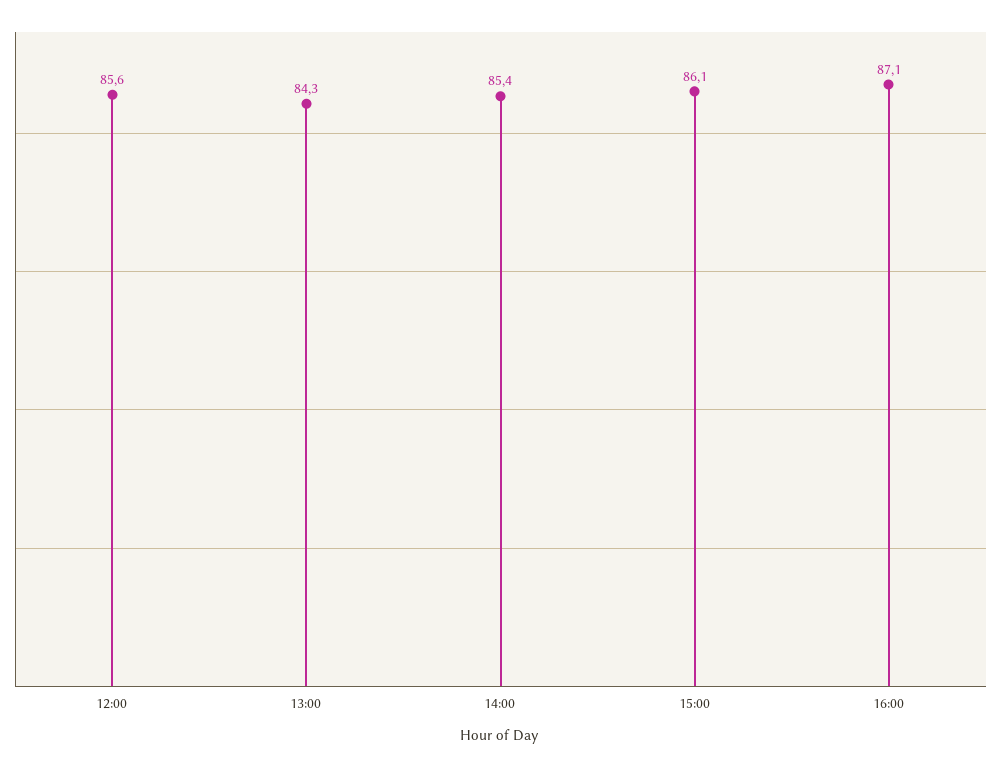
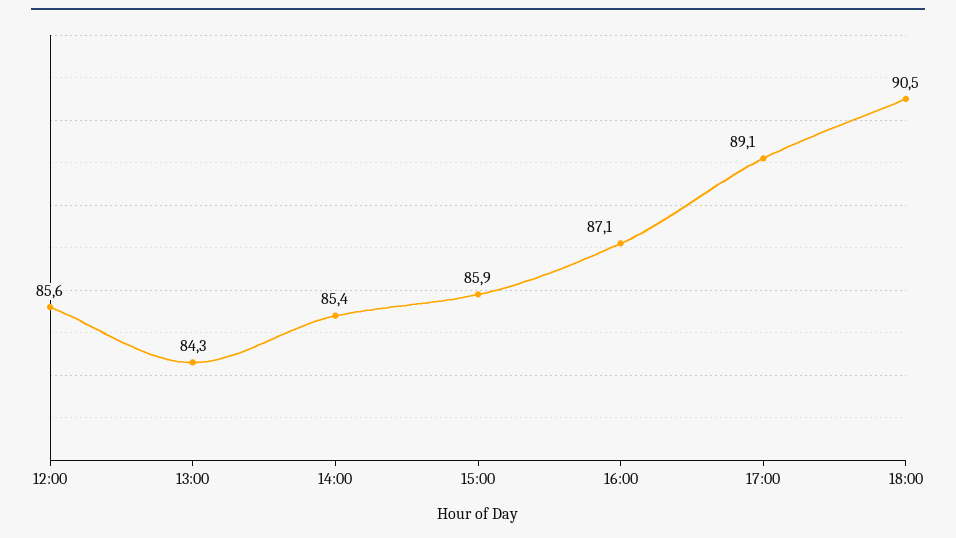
15:00: 86.1 -> 85.9
17:00: none -> 89.1
18:00: none -> 90.5

